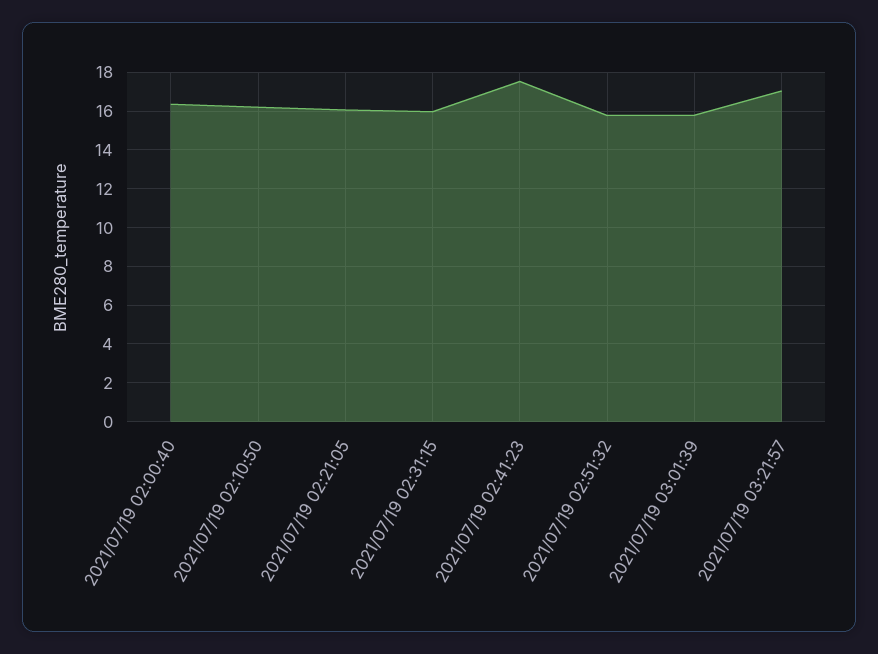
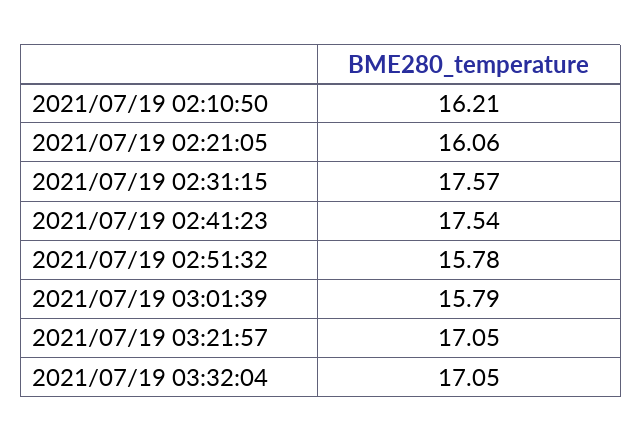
2021/07/19 02:00:40: 16.5 -> none
2021/07/19 02:31:15: 16 -> 17.57
2021/07/19 03:32:04: none -> 17.05

